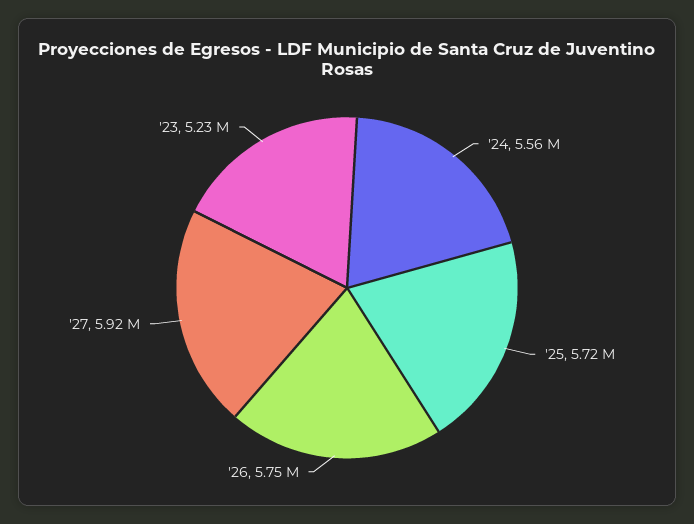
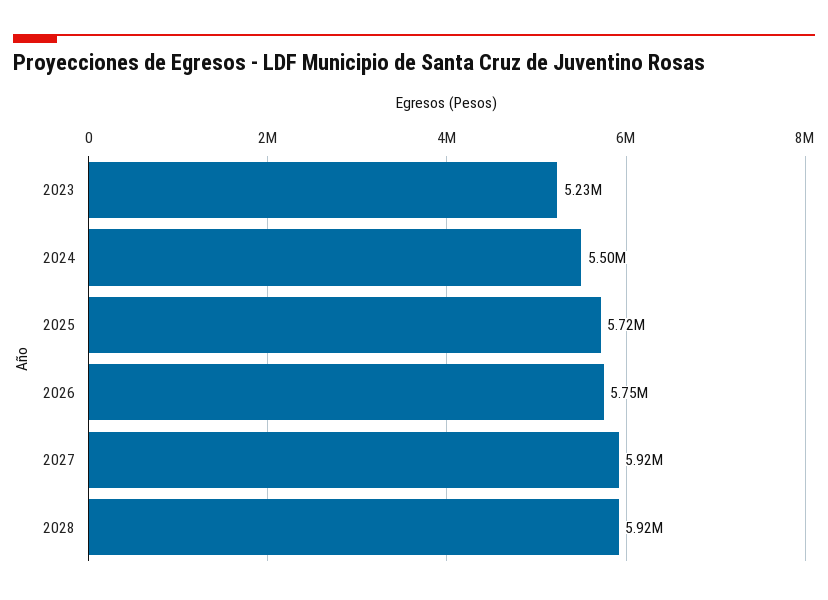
'24: 5560000 -> 5500000
2028: none -> 5920000

